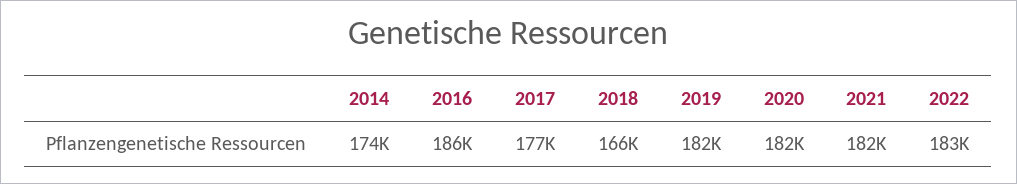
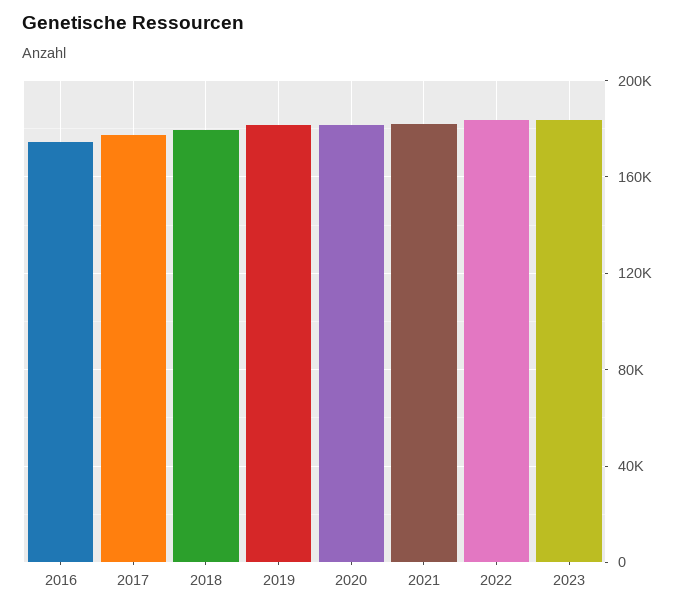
2014: 174000 -> none
2016: 186000 -> 175000
2018: 166000 -> 180000
2023: none -> 185000

